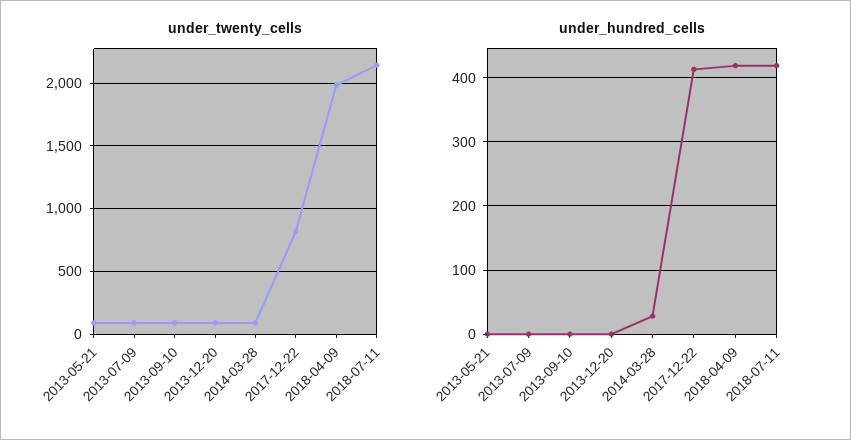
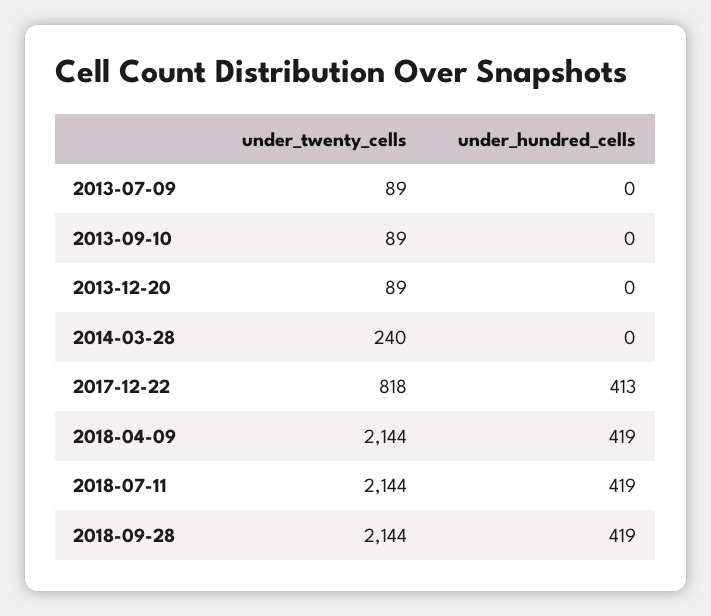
under_twenty_cells, 2013-05-21: 100 -> none
under_twenty_cells, 2014-03-28: 100 -> 240
under_twenty_cells, 2018-04-09: 2000 -> 2144
under_hundred_cells, 2013-05-21: 0 -> none
under_hundred_cells, 2014-03-28: 30 -> 0
under_twenty_cells, 2018-09-28: none -> 2144
under_hundred_cells, 2018-09-28: none -> 419

